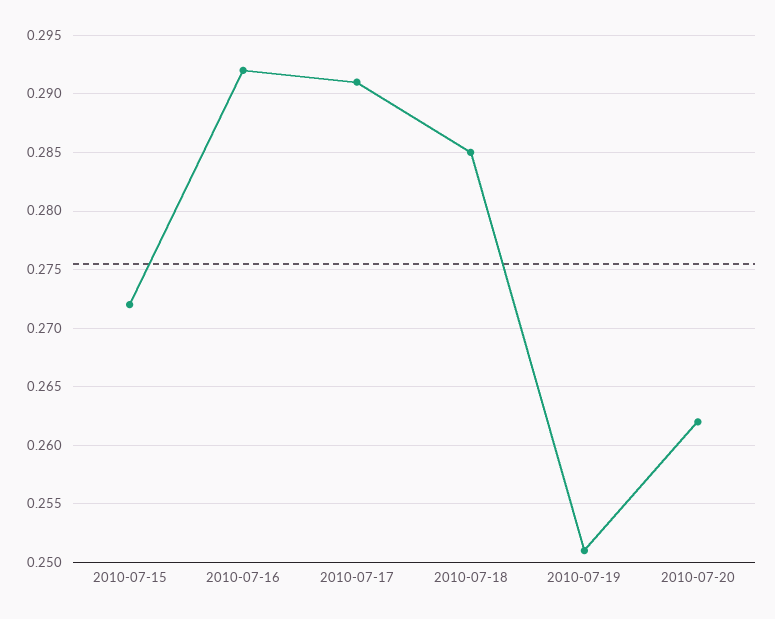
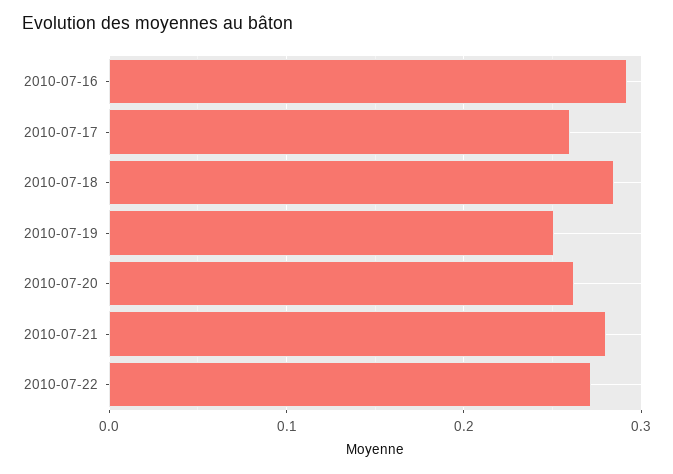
2010-07-15: 0.272 -> none
2010-07-17: 0.291 -> 0.26
2010-07-21: none -> 0.28
2010-07-22: none -> 0.27

